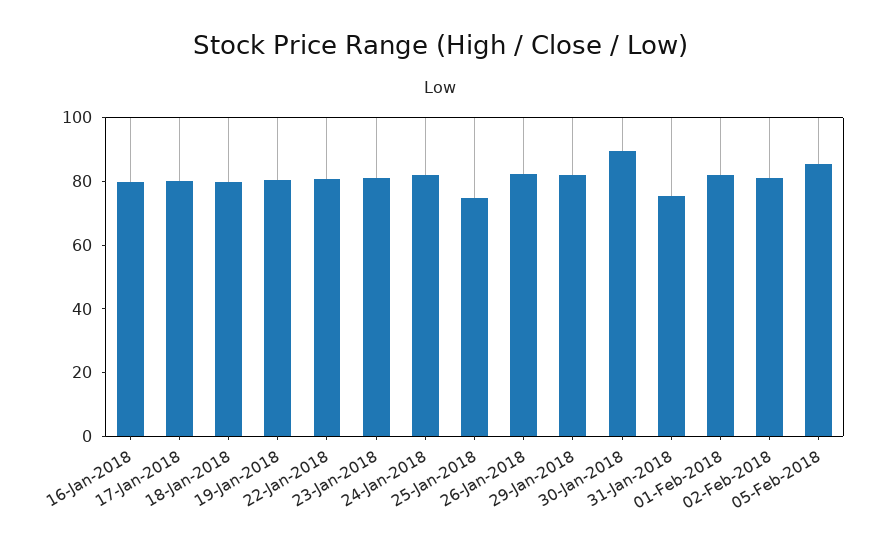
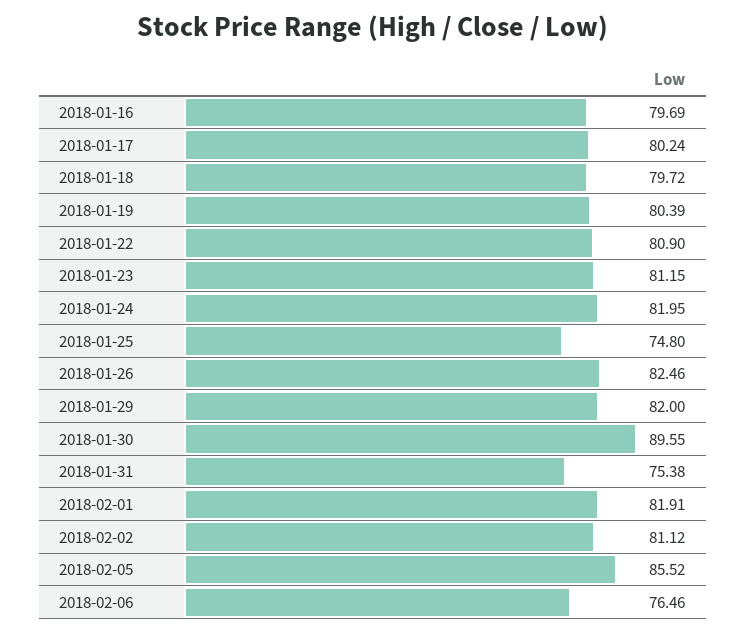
2018-02-06: none -> 76.46

